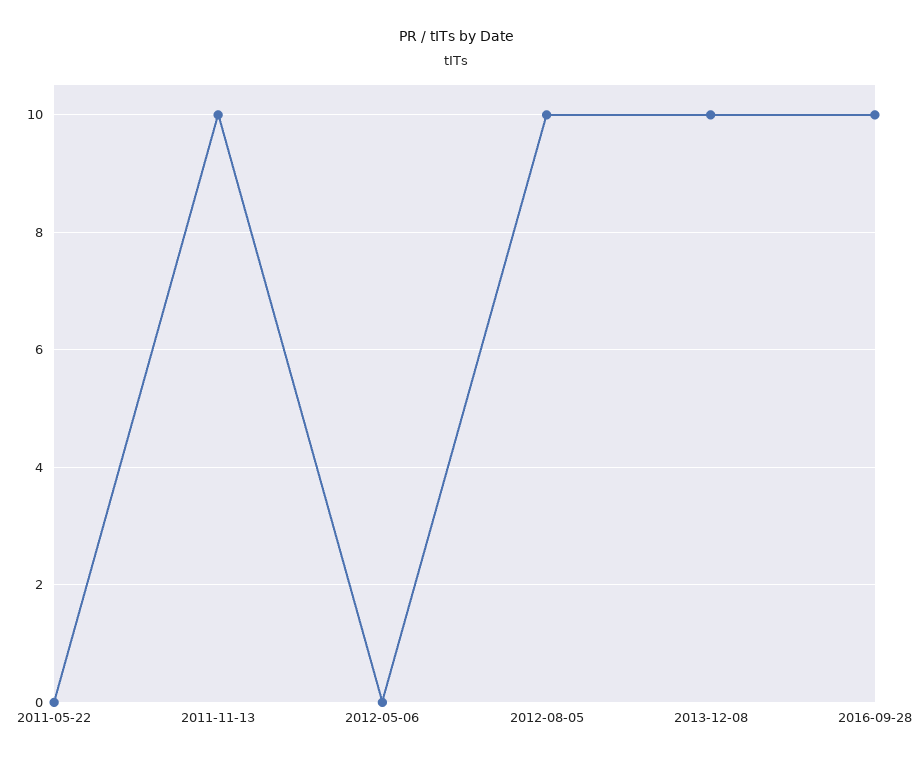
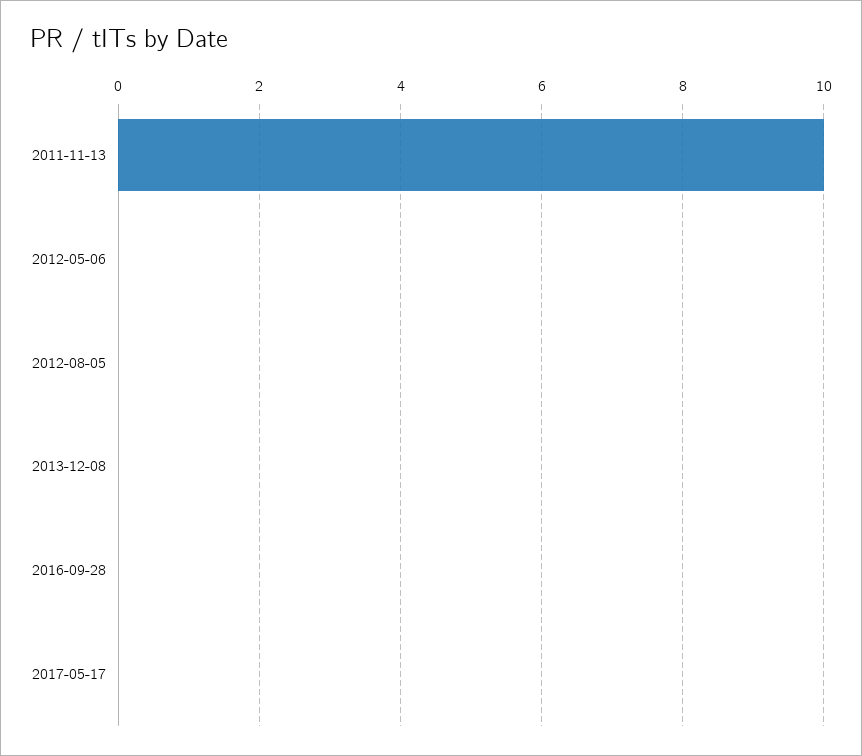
2011-05-22: 0 -> none
2012-08-05: 10 -> 0
2013-12-08: 10 -> 0
2016-09-28: 10 -> 0
2017-05-17: none -> 0

